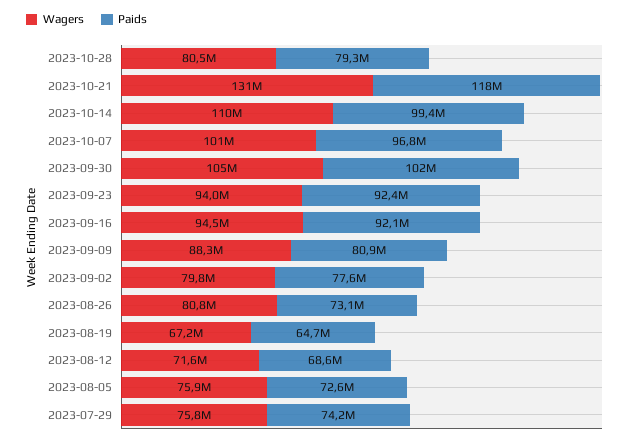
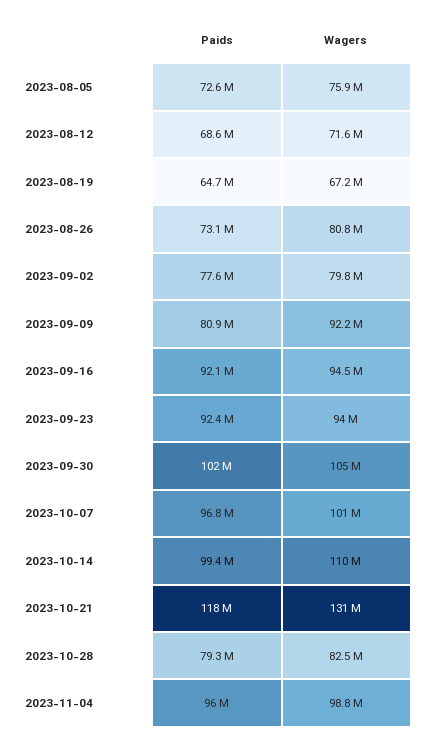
Wagers, 2023-10-28: 80500000 -> 82500000
Wagers, 2023-09-09: 88300000 -> 92200000
Wagers, 2023-07-29: 75800000 -> none
Paids, 2023-07-29: 74200000 -> none
Paids, 2023-11-04: none -> 96000000
Wagers, 2023-11-04: none -> 98800000

